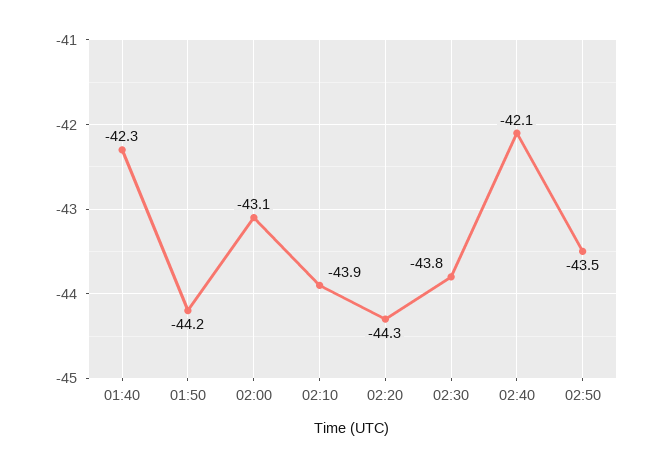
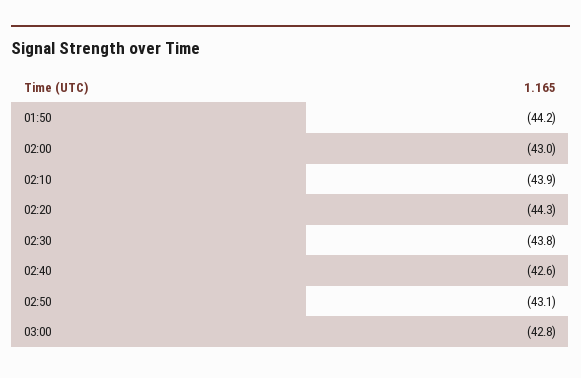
01:40: -42.3 -> none
02:00: -43.1 -> -43
02:40: -42.1 -> -42.6
02:50: -43.5 -> -43.1
03:00: none -> -42.8

